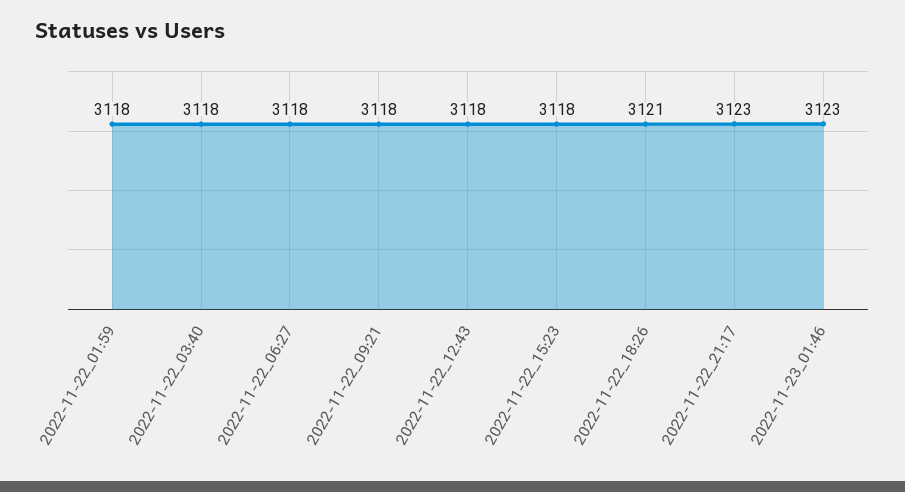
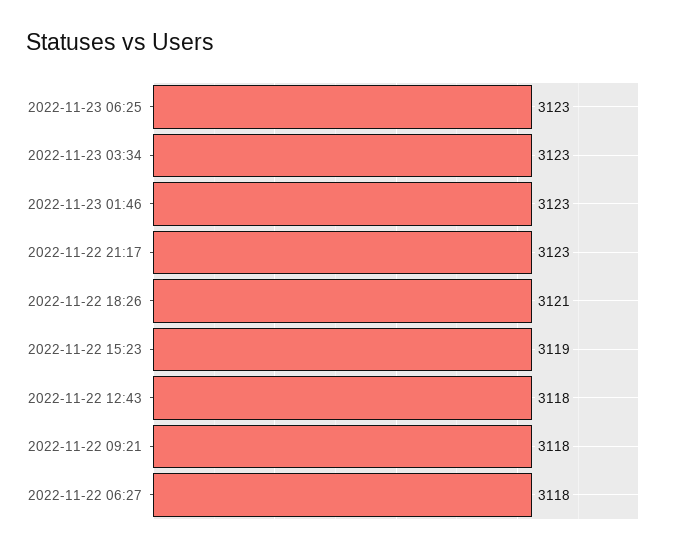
2022-11-22_01:59: 3118 -> none
2022-11-22_03:40: 3118 -> none
2022-11-22_15:23: 3118 -> 3119
2022-11-23 06:25: none -> 3123
2022-11-23 03:34: none -> 3123

